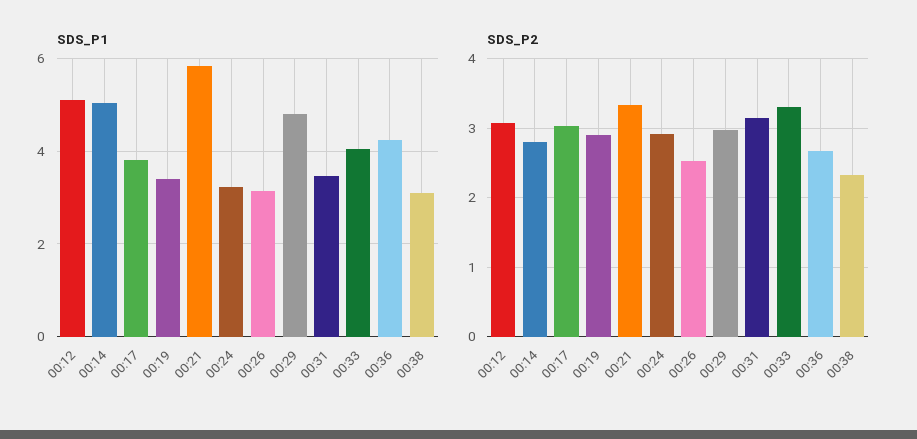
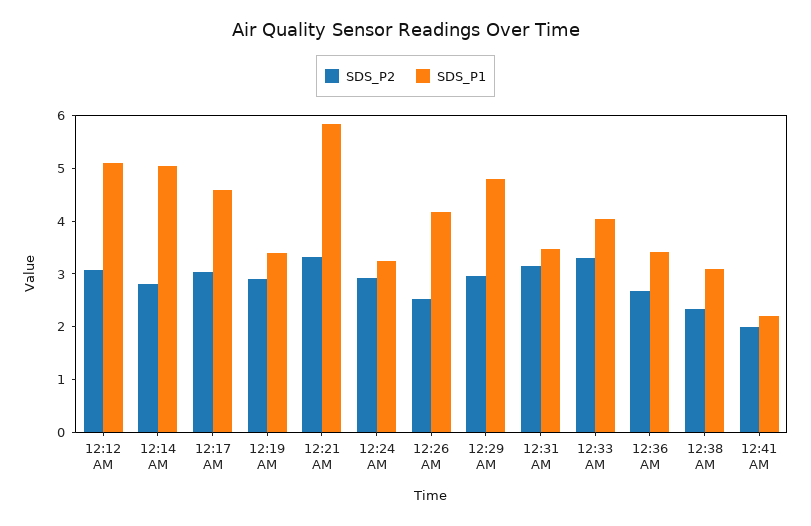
SDS_P1, 00:17: 3.8 -> 4.6
SDS_P1, 00:26: 3.2 -> 4.2
SDS_P1, 00:36: 4.2 -> 3.4
SDS_P2, 12:41 AM: none -> 2
SDS_P1, 12:41 AM: none -> 2.2

